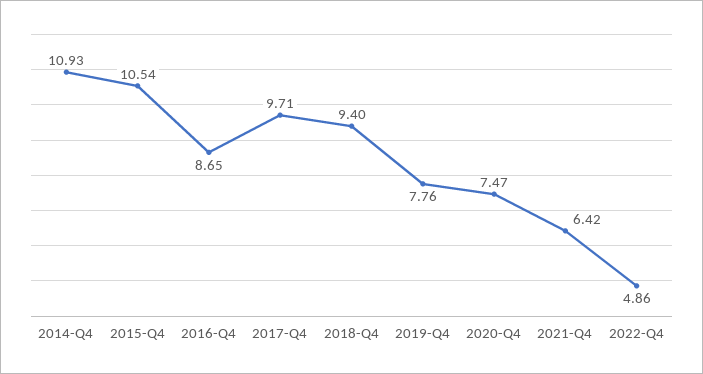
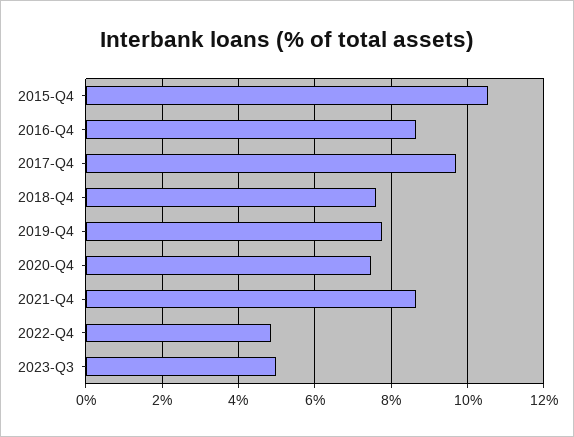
2014-Q4: 10.93 -> none
2018-Q4: 9.4 -> 7.6
2021-Q4: 6.42 -> 8.6
2023-Q3: none -> 5

